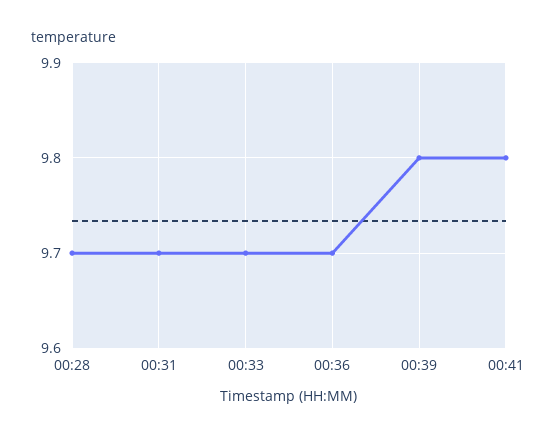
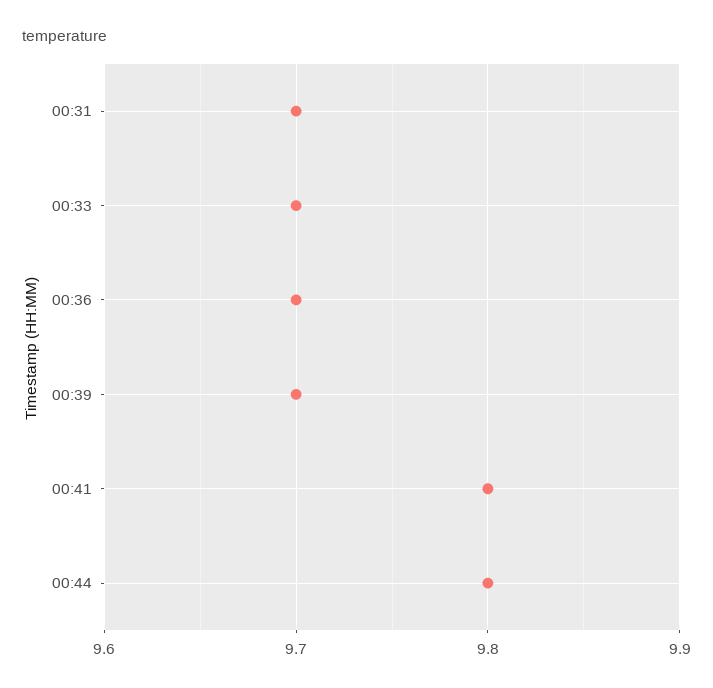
00:28: 9.7 -> none
00:39: 9.8 -> 9.7
00:44: none -> 9.8

